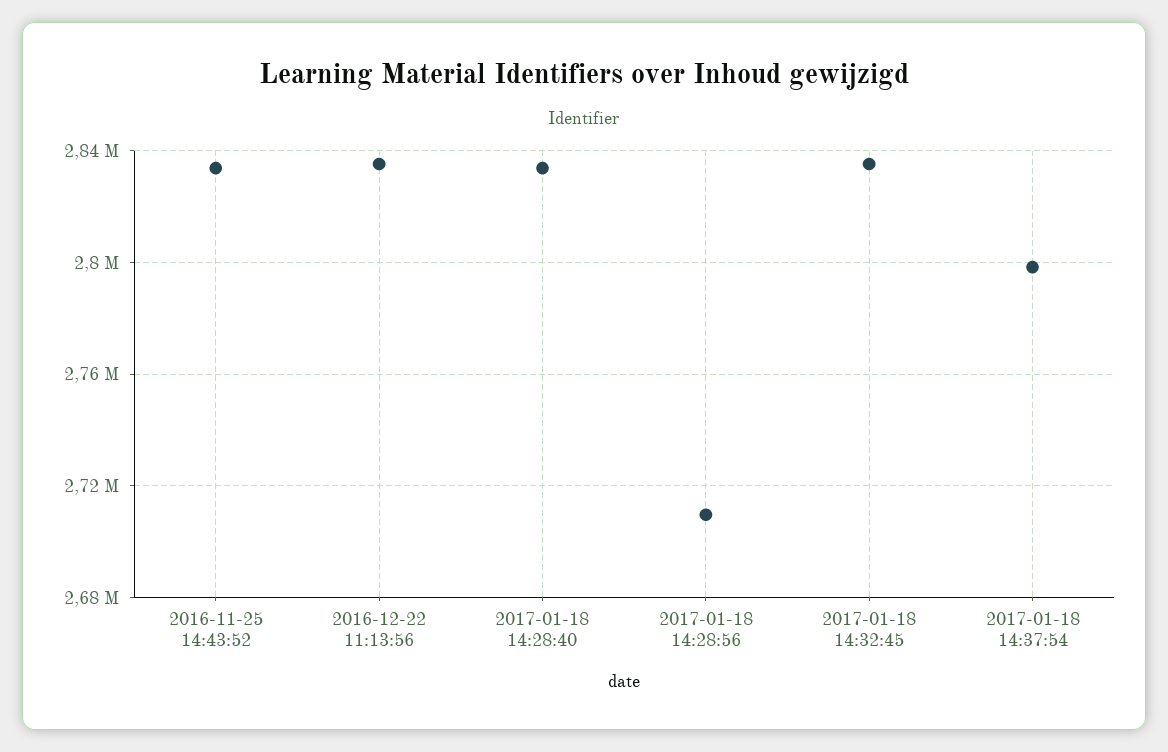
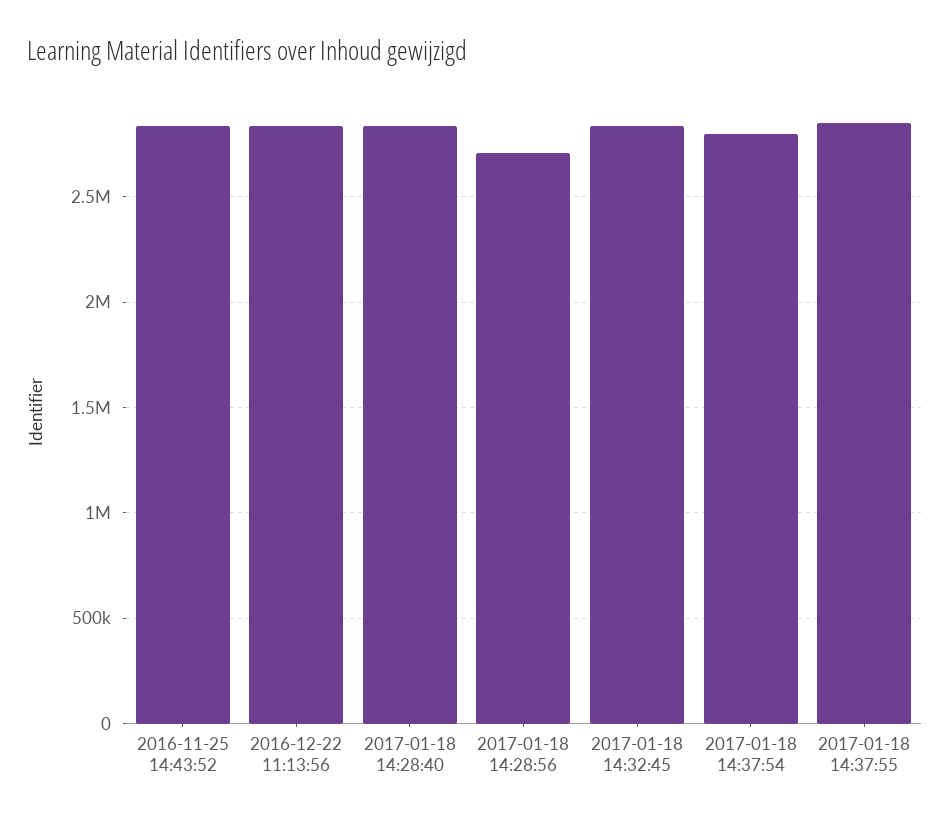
2017-01-18 14:37:55: none -> 2850000

